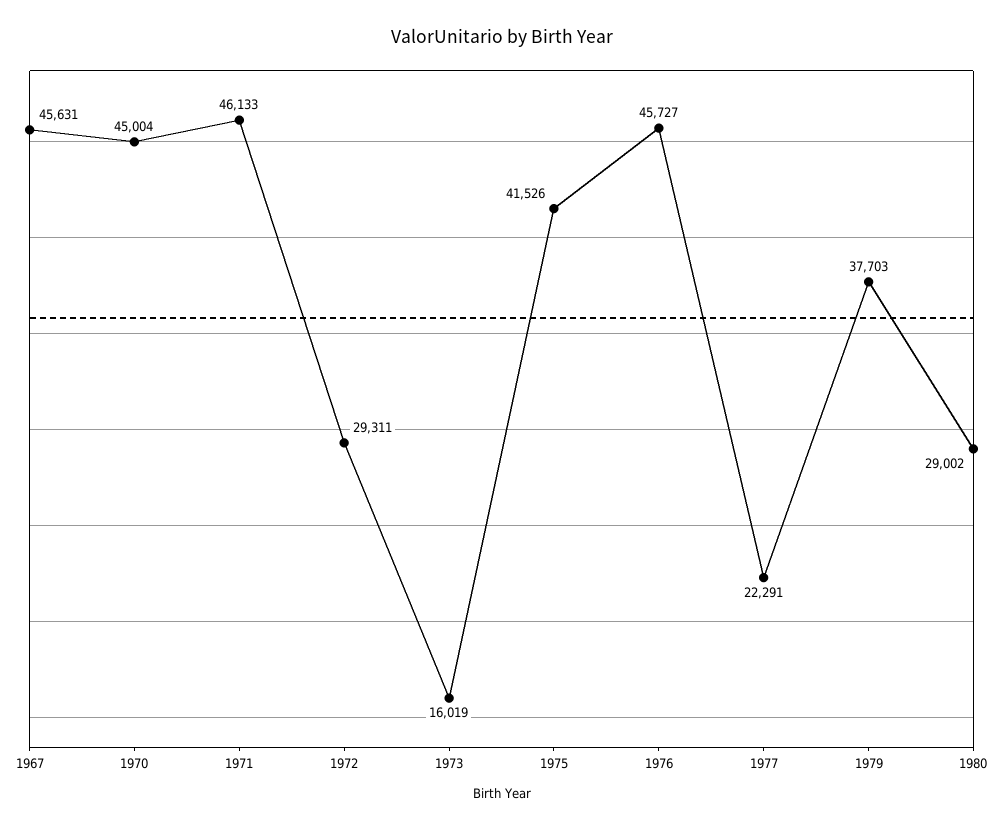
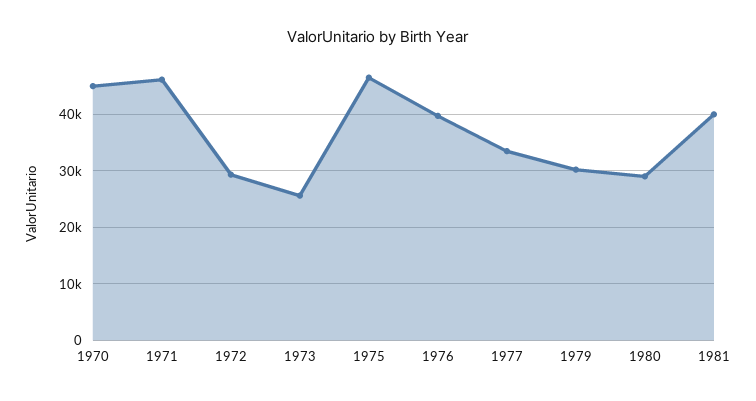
1967: 45631 -> none
1973: 16019 -> 26000
1975: 41526 -> 46000
1976: 45727 -> 40000
1977: 22291 -> 34000
1979: 37703 -> 30000
1981: none -> 40000

